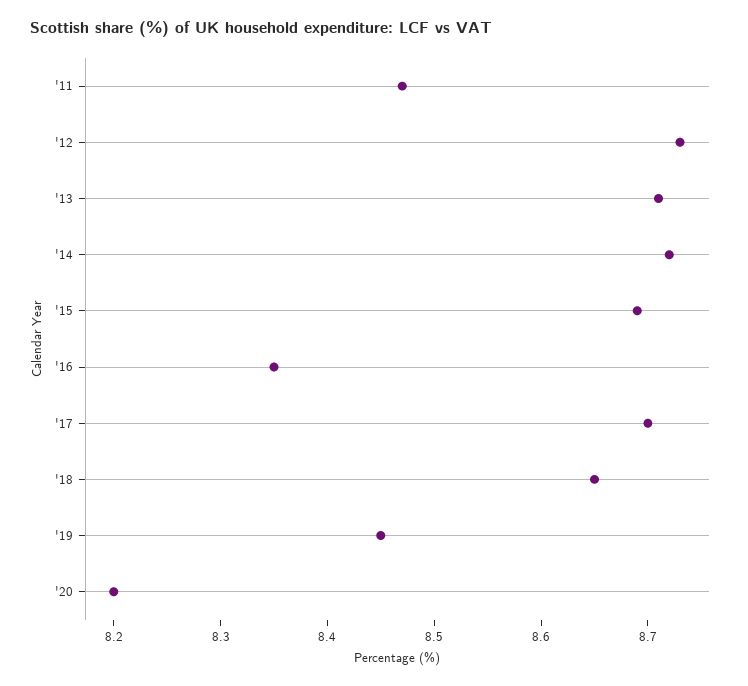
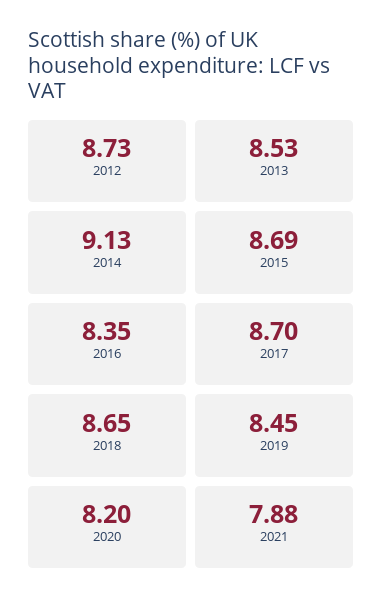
'11: 8.47 -> none
'13: 8.71 -> 8.53
'14: 8.72 -> 9.13
2021: none -> 7.88

